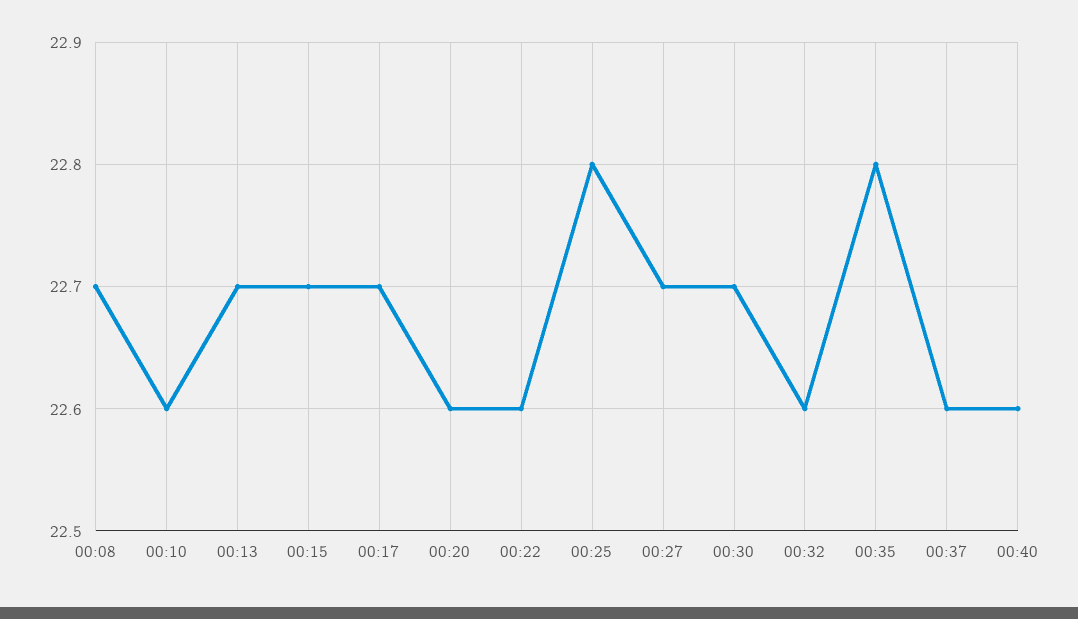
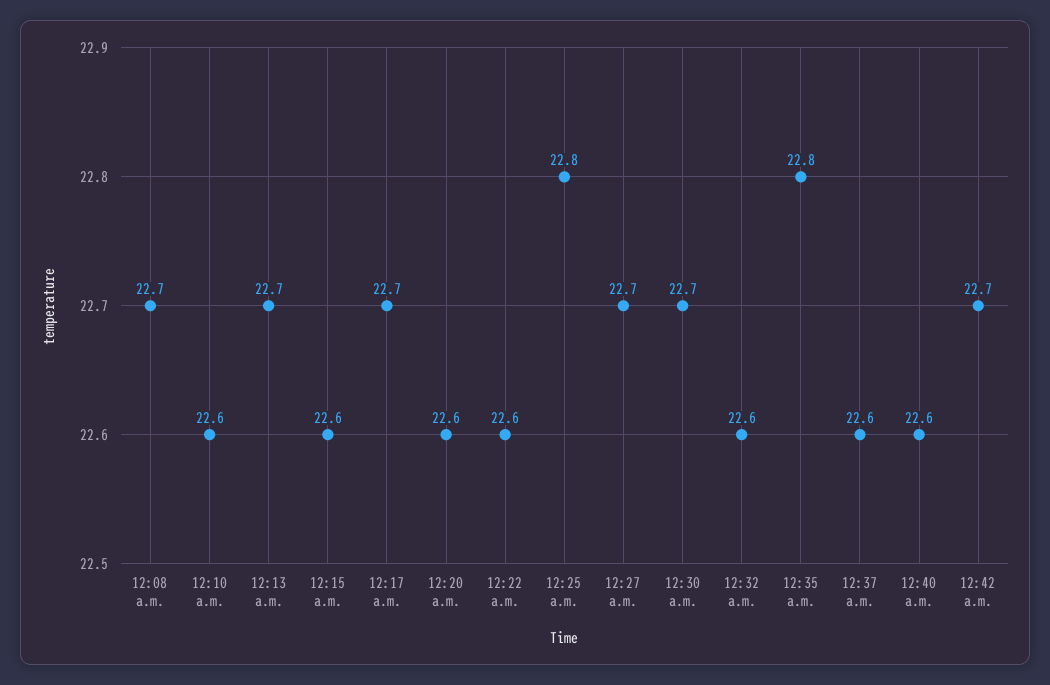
00:15: 22.7 -> 22.6
12:42 a.m.: none -> 22.7

